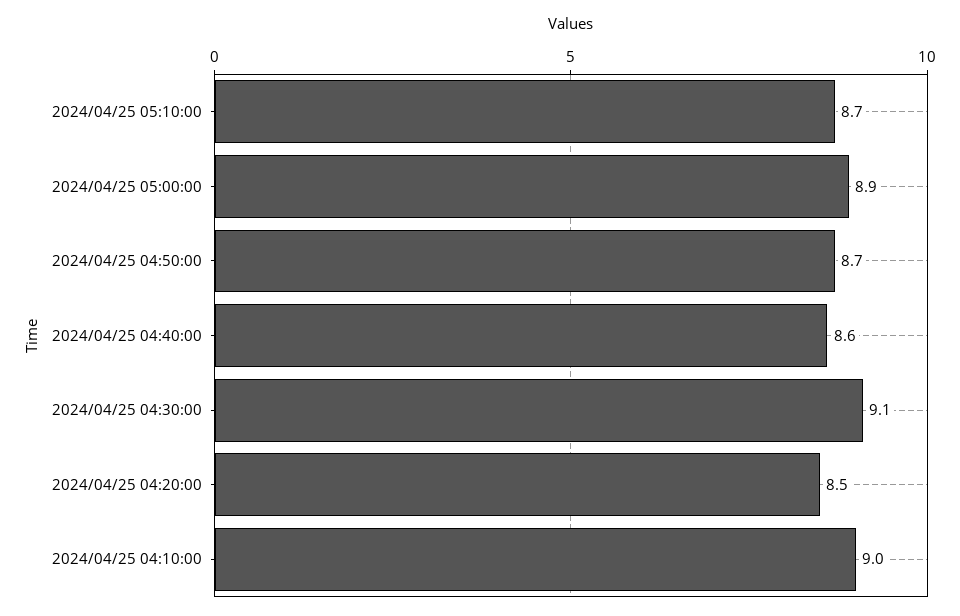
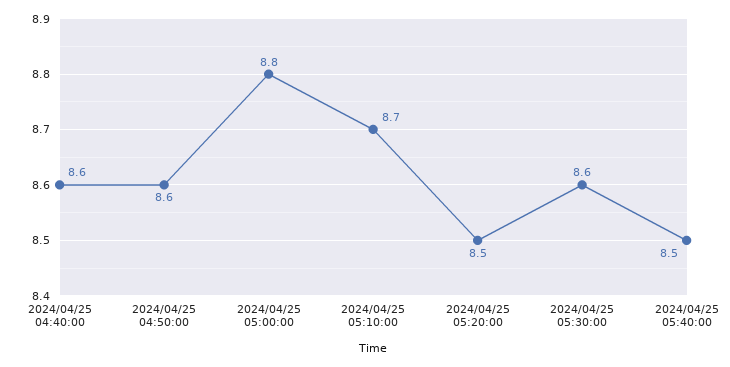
2024/04/25 05:00:00: 8.9 -> 8.8
2024/04/25 04:50:00: 8.7 -> 8.6
2024/04/25 04:30:00: 9.1 -> none
2024/04/25 04:20:00: 8.5 -> none
2024/04/25 04:10:00: 9 -> none
2024/04/25 05:20:00: none -> 8.5
2024/04/25 05:30:00: none -> 8.6
2024/04/25 05:40:00: none -> 8.5

